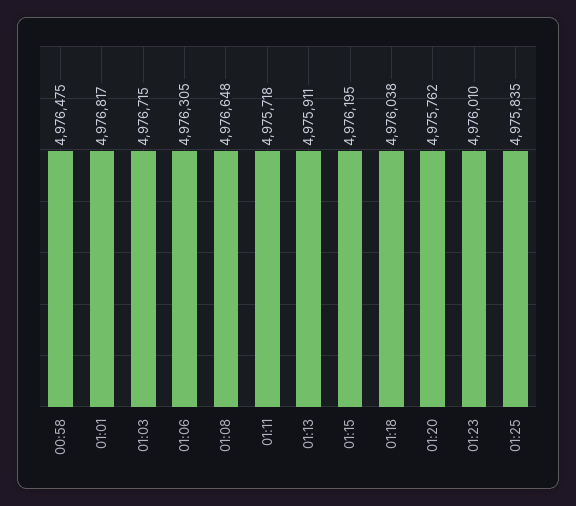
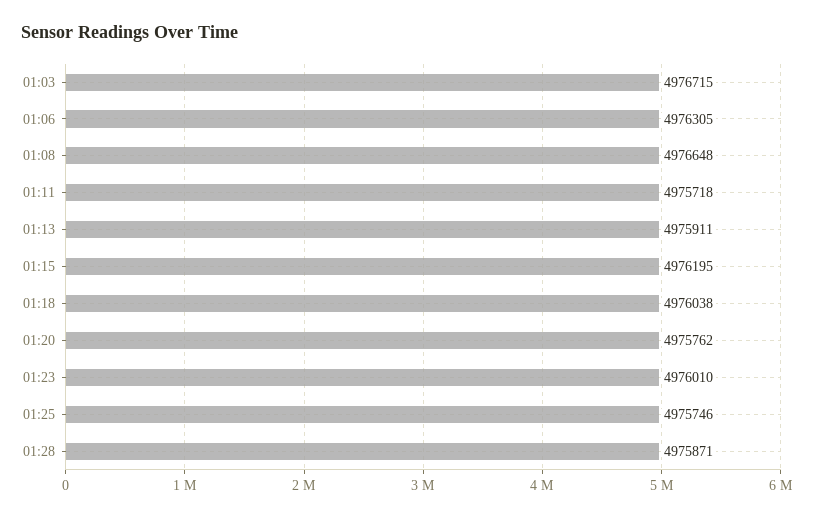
00:58: 4976475 -> none
01:01: 4976817 -> none
01:25: 4975835 -> 4975746
01:28: none -> 4975871

